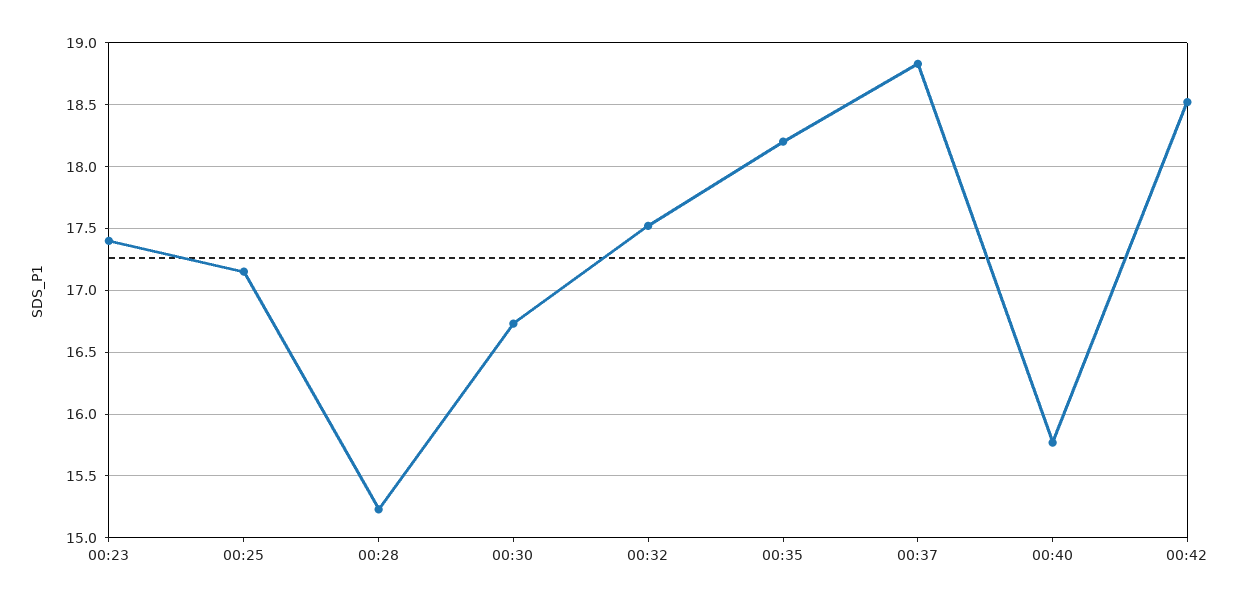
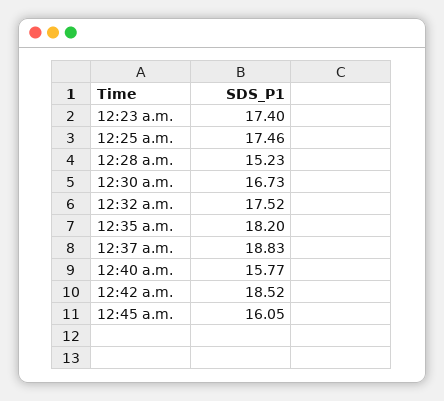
00:25: 17.15 -> 17.46
12:45 a.m.: none -> 16.05

